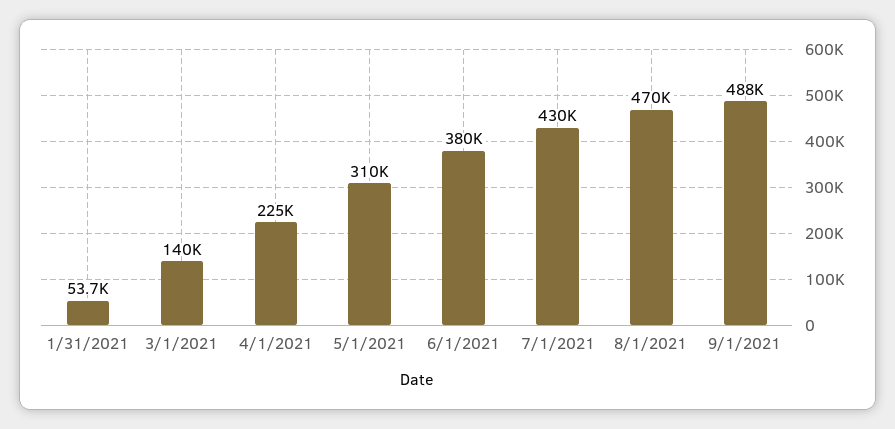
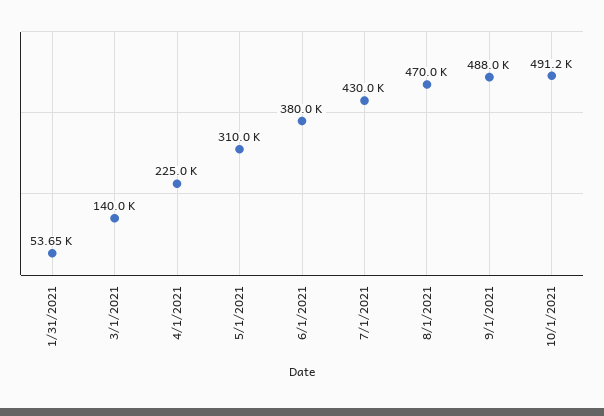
10/1/2021: none -> 491200

